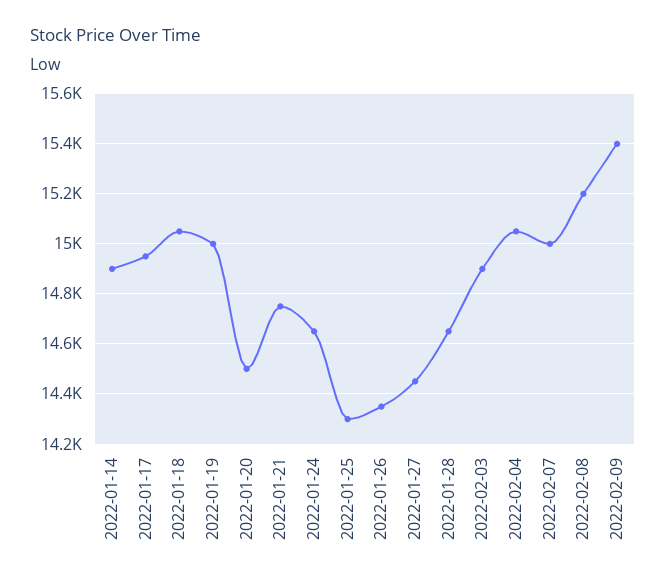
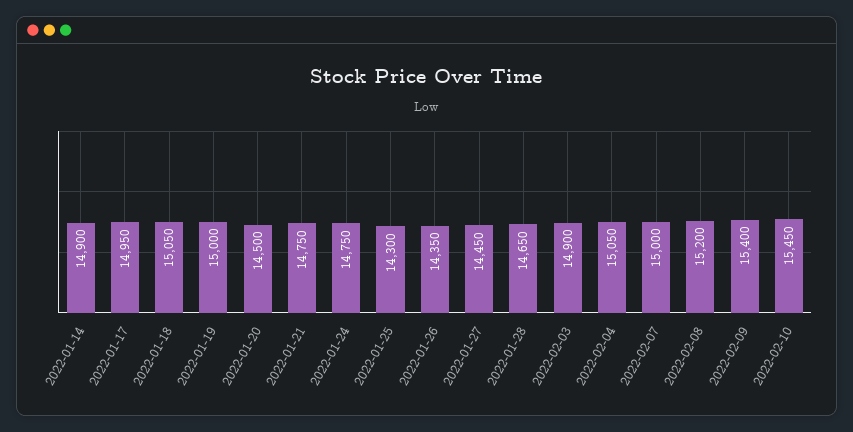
2022-01-24: 14650 -> 14750
2022-02-10: none -> 15450

